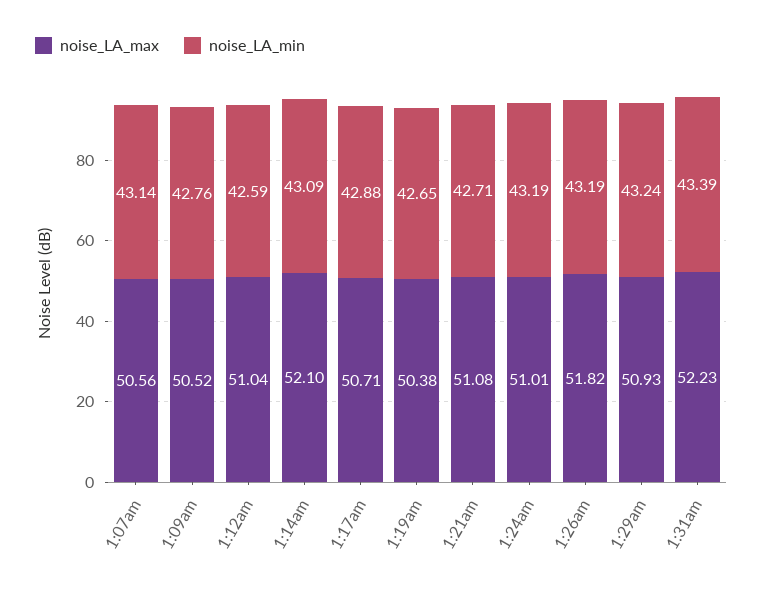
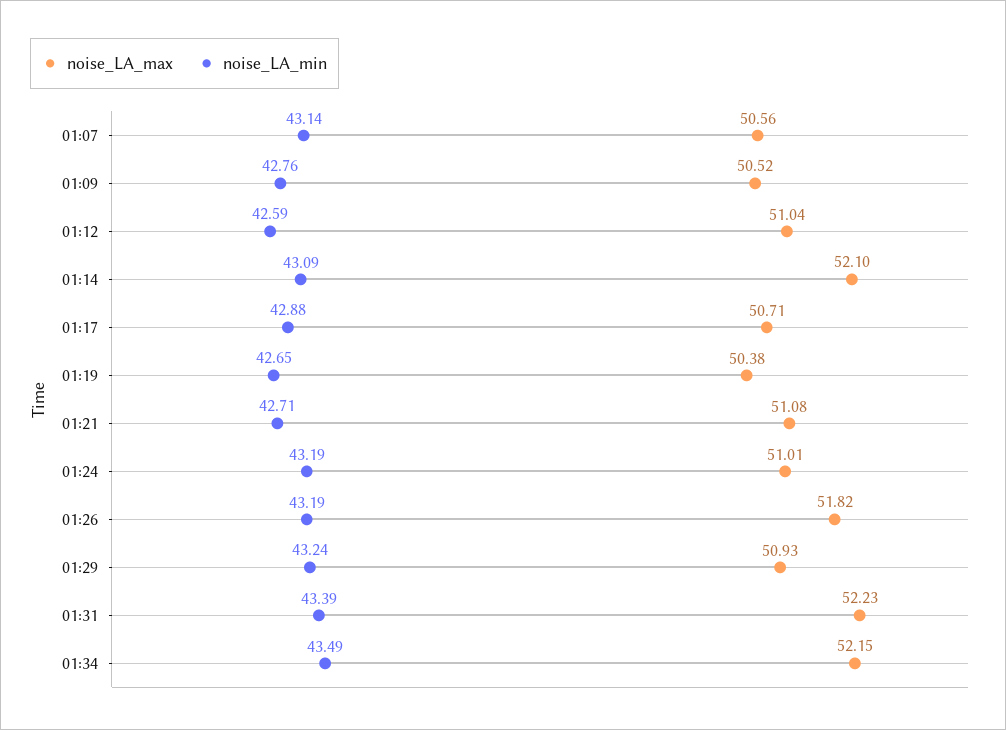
noise_LA_max, 01:34: none -> 52.15
noise_LA_min, 01:34: none -> 43.49

